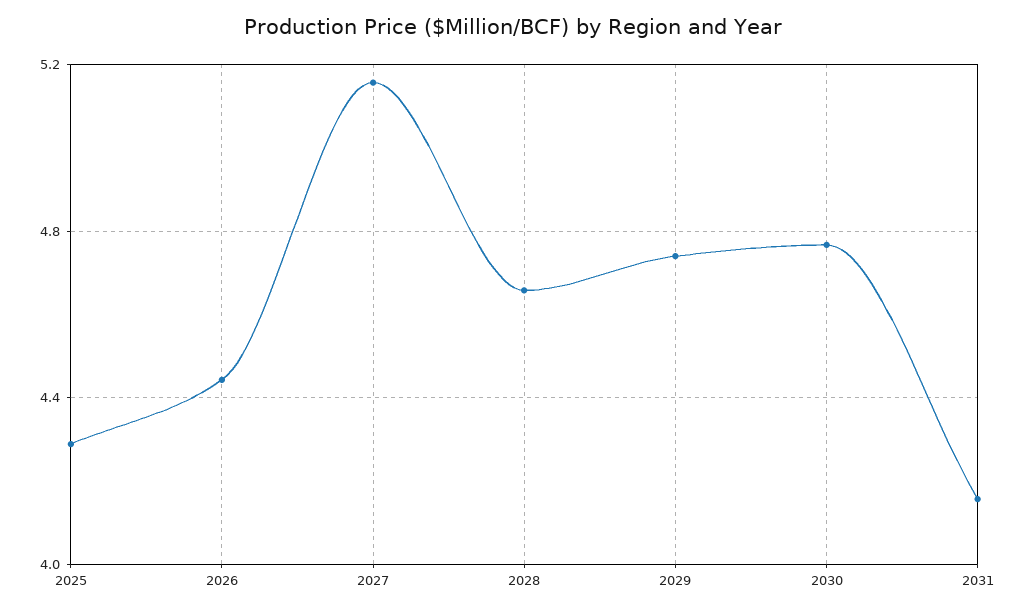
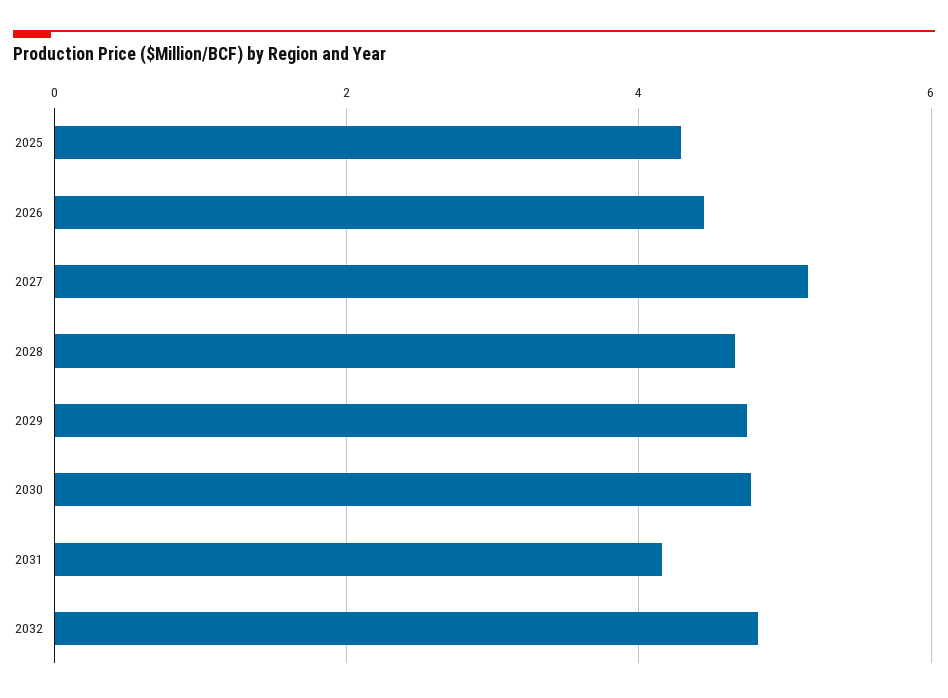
2032: none -> 4.8

